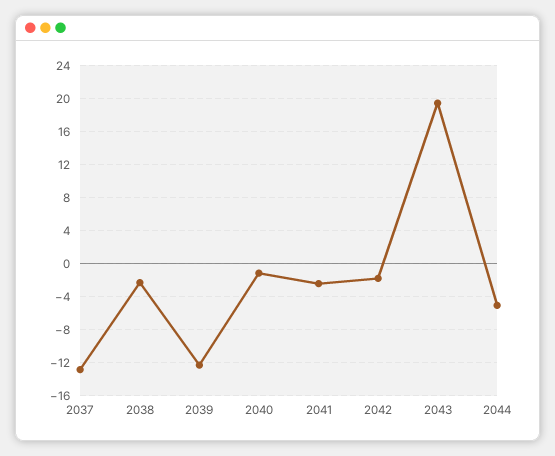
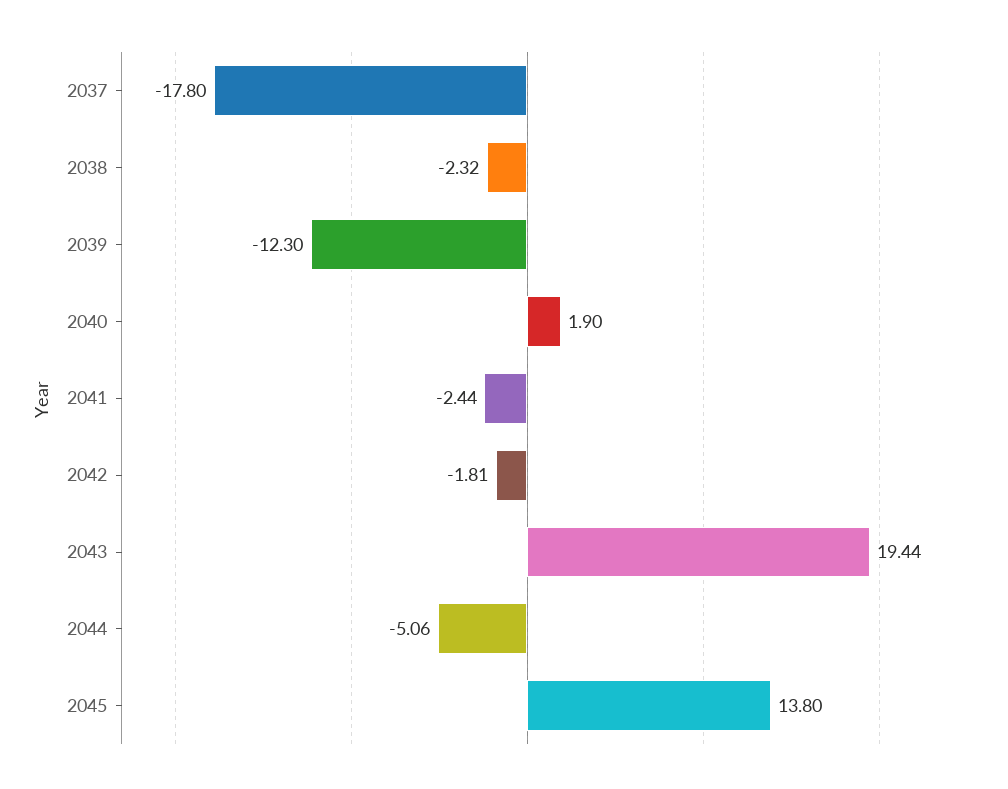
2037: -13 -> -17.8
2040: -1 -> 1.9
2045: none -> 13.8

